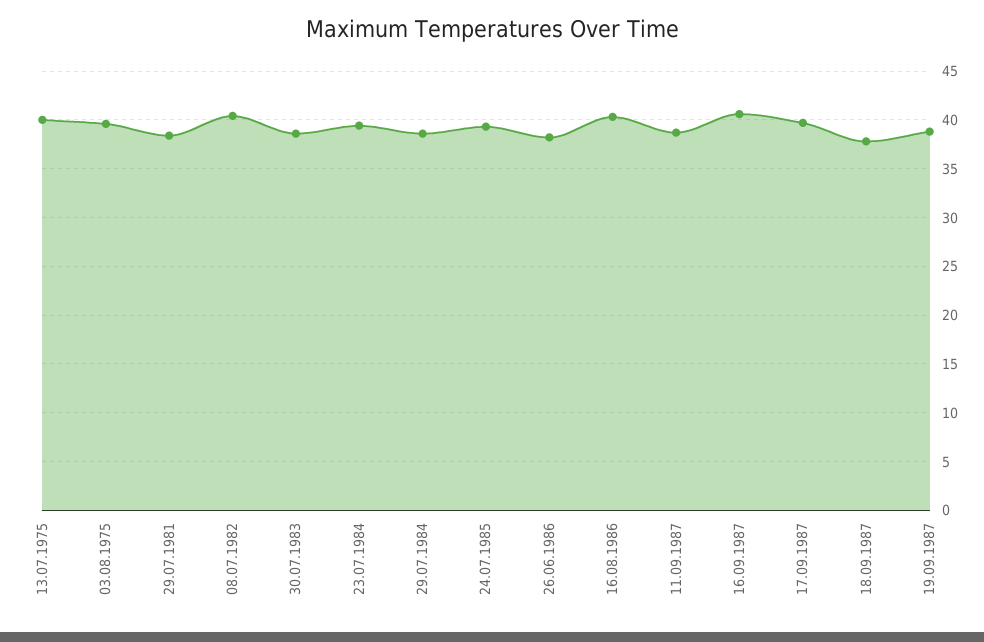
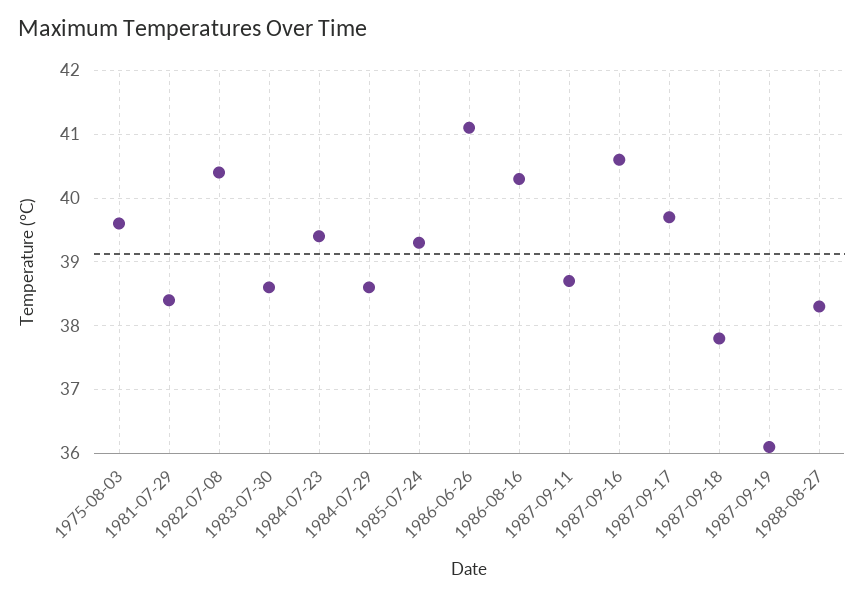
13.07.1975: 40 -> none
26.06.1986: 38 -> 41.1
19.09.1987: 39 -> 36.1
1988-08-27: none -> 38.3

